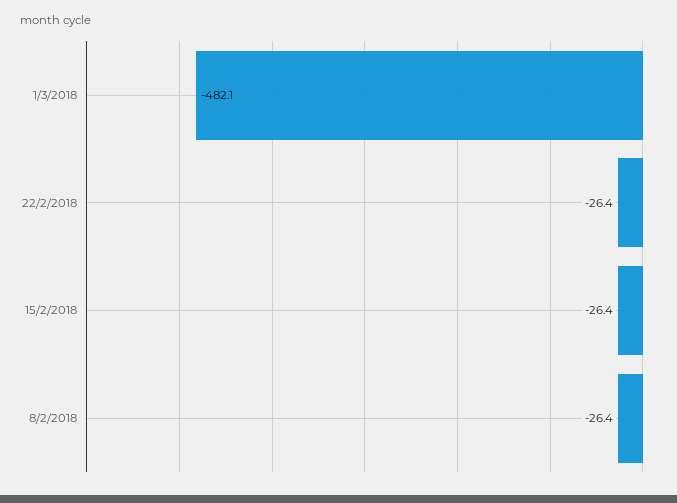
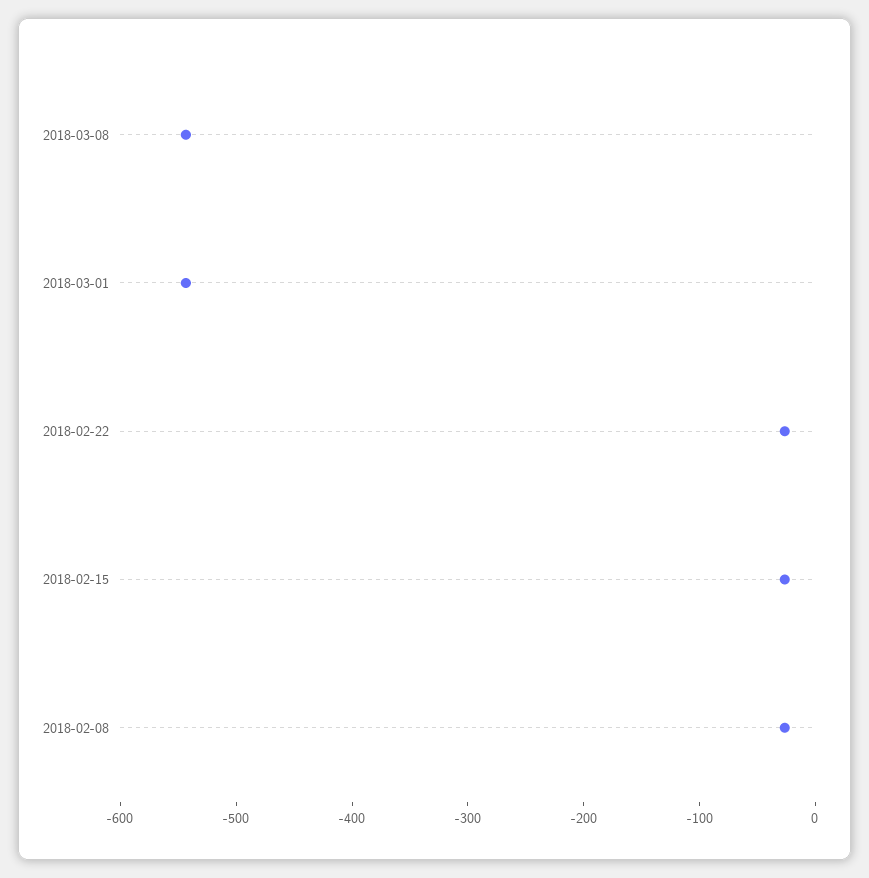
1/3/2018: -482.1 -> -540
2018-03-08: none -> -540

